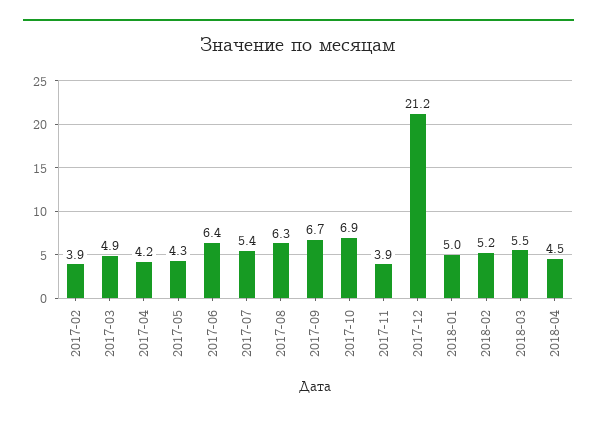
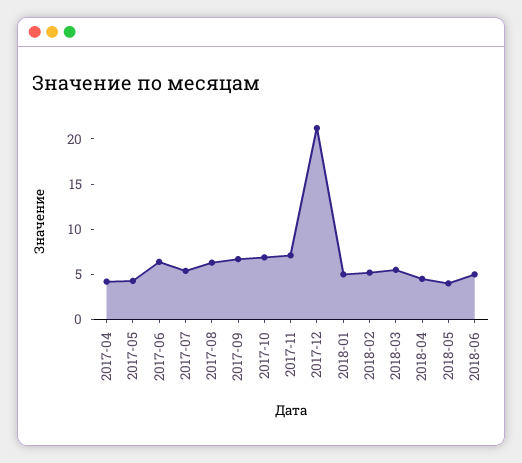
2017-02: 3.9 -> none
2017-03: 4.9 -> none
2017-11: 3.9 -> 7
2018-05: none -> 4
2018-06: none -> 5

